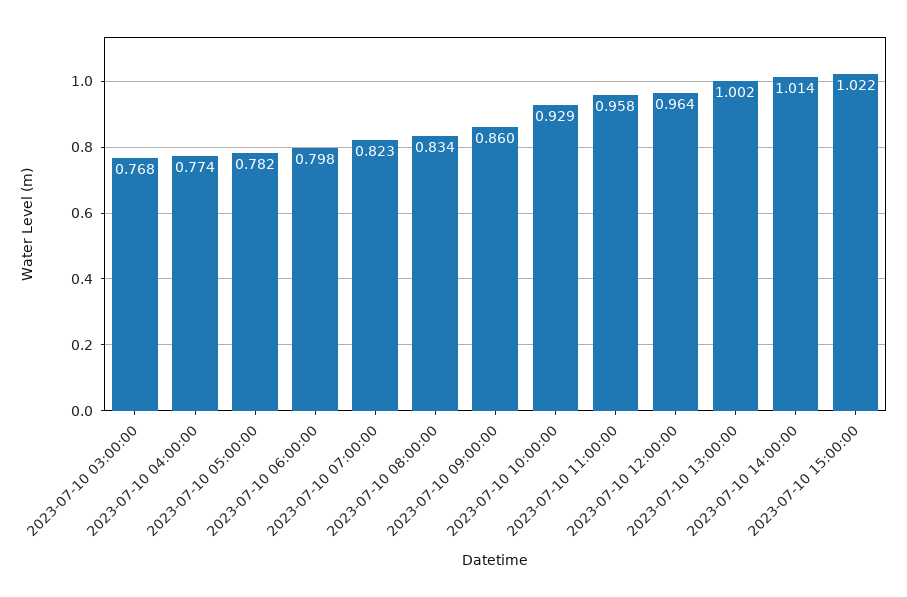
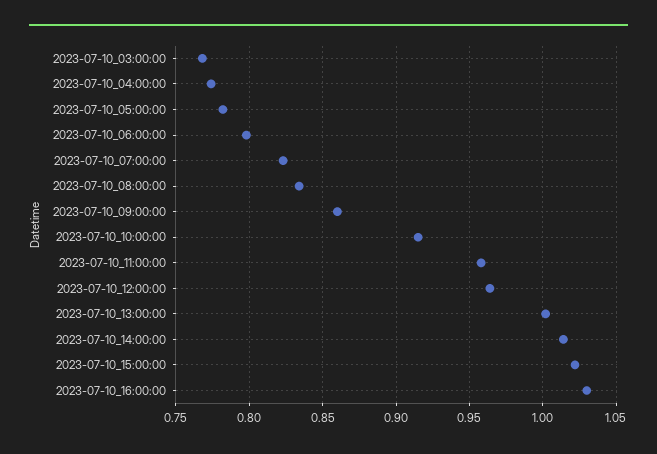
2023-07-10 10:00:00: 0.929 -> 0.915
2023-07-10_16:00:00: none -> 1.03

